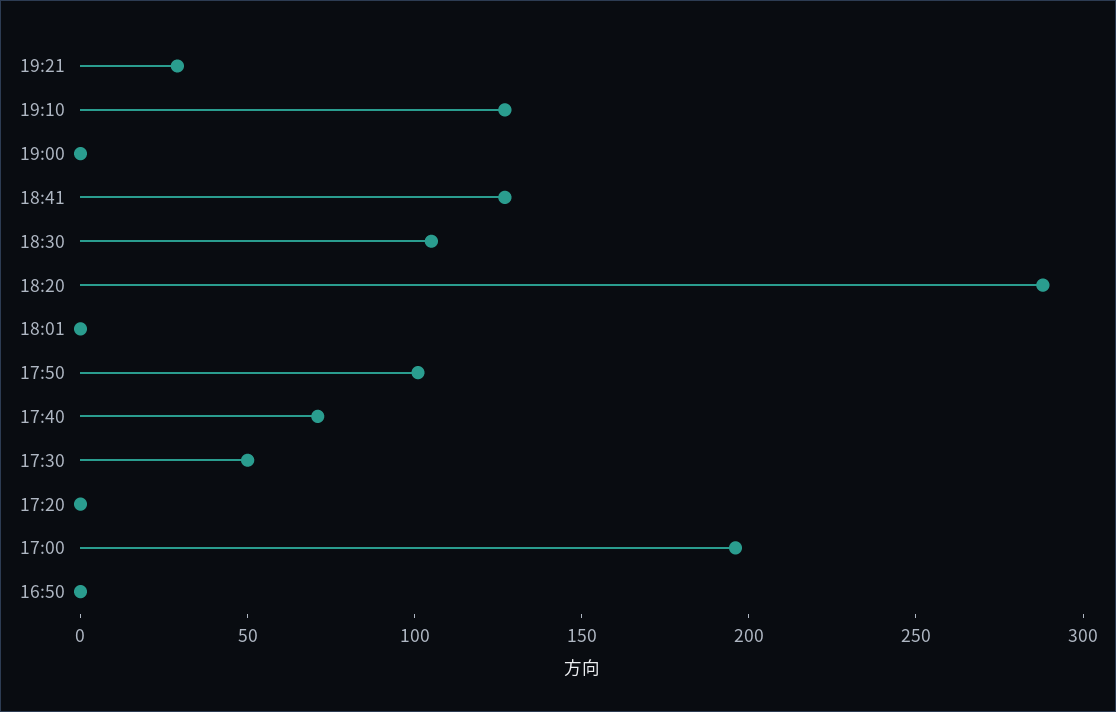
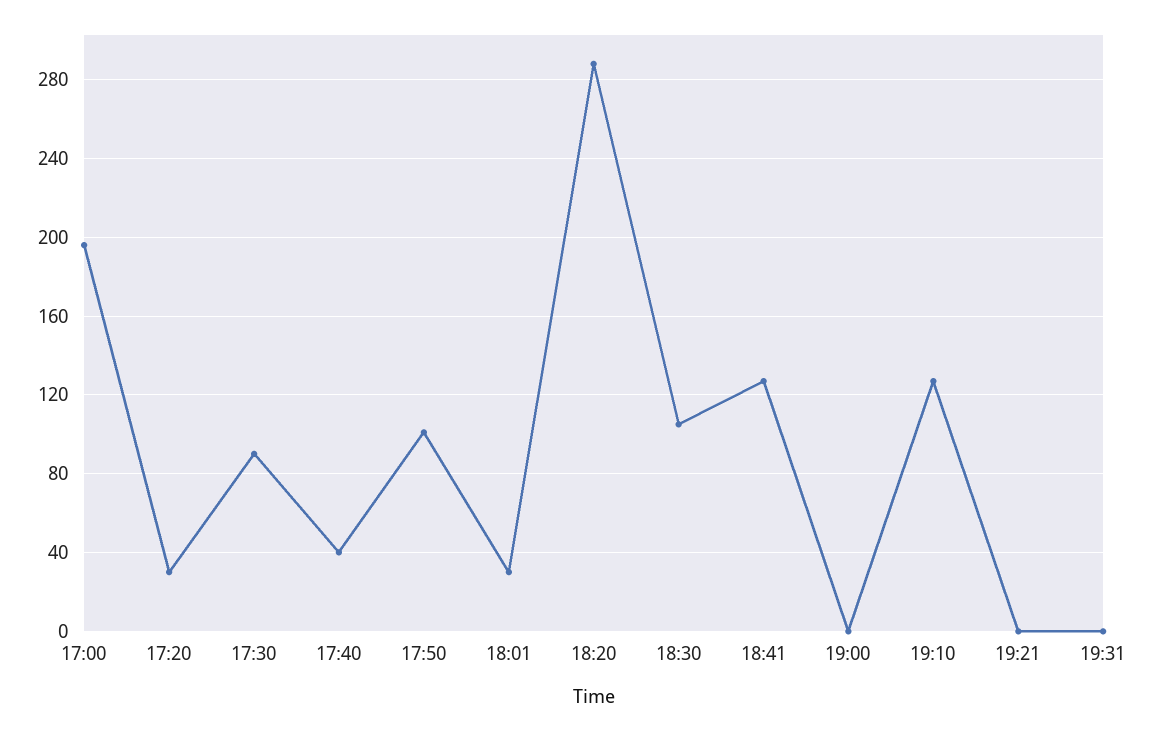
19:21: 30 -> 0
18:01: 0 -> 30
17:40: 70 -> 40
17:30: 50 -> 90
17:20: 0 -> 30
16:50: 0 -> none
19:31: none -> 0

